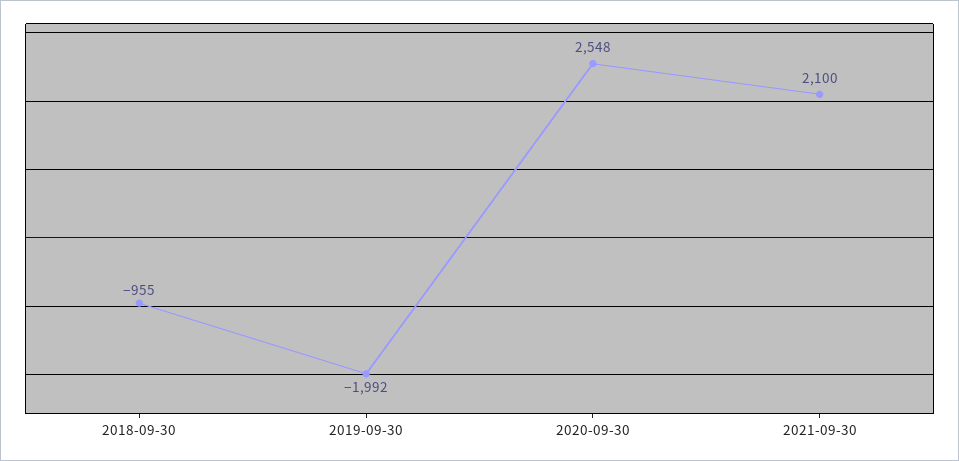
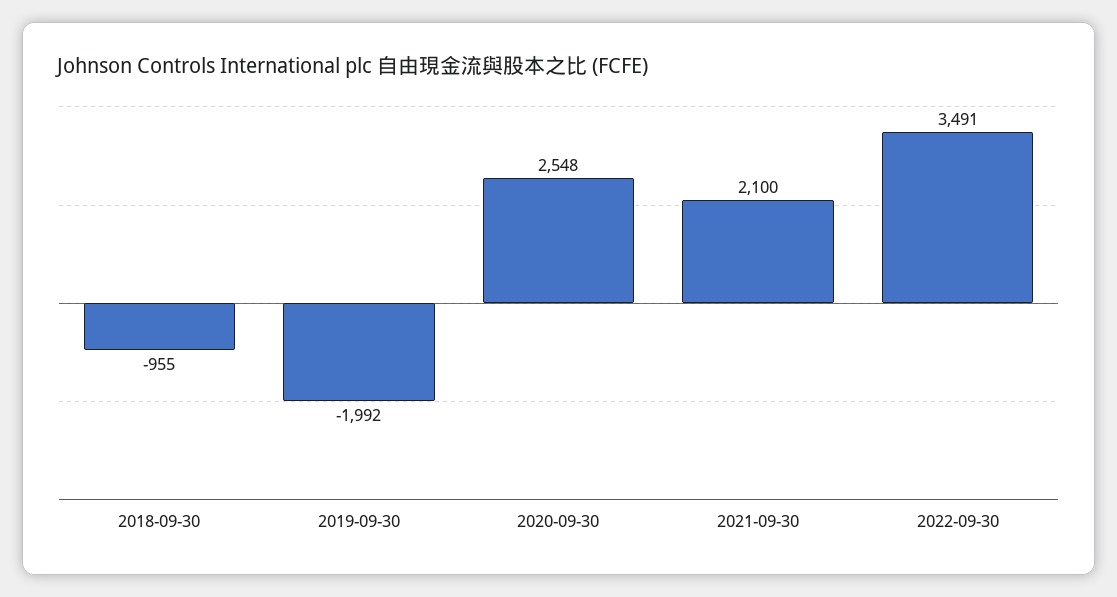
2022-09-30: none -> 3491

